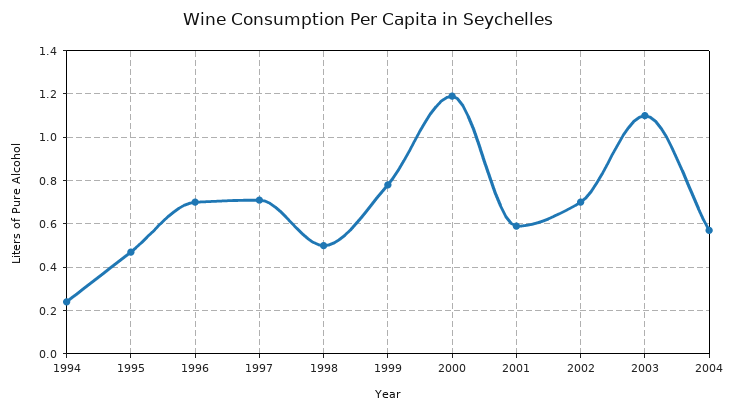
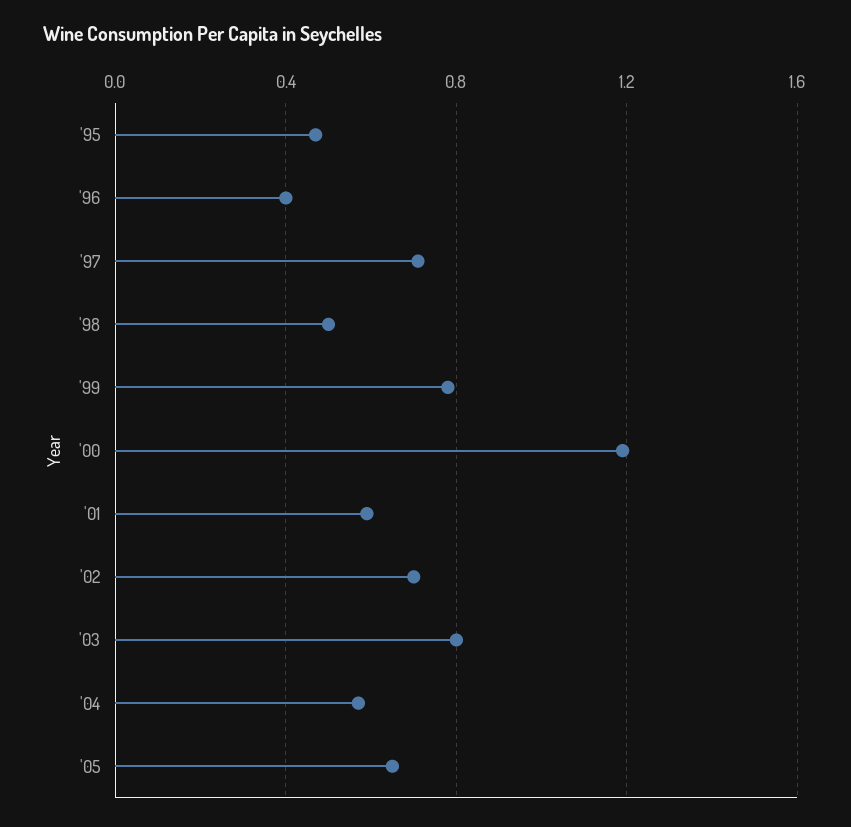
1994: 0.25 -> none
1996: 0.7 -> 0.4
2003: 1.1 -> 0.8
'05: none -> 0.65

